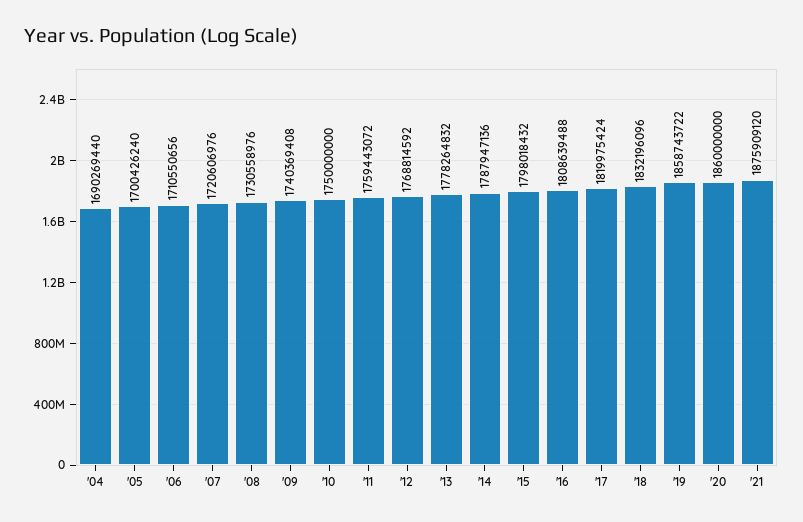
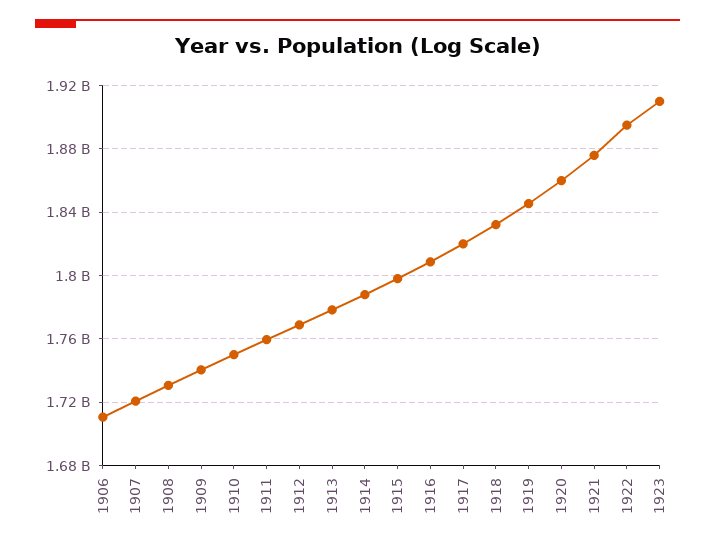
'04: 1690269440 -> none
'05: 1700426240 -> none
'19: 1858743722 -> 1845000000
1922: none -> 1895000000
1923: none -> 1910000000

